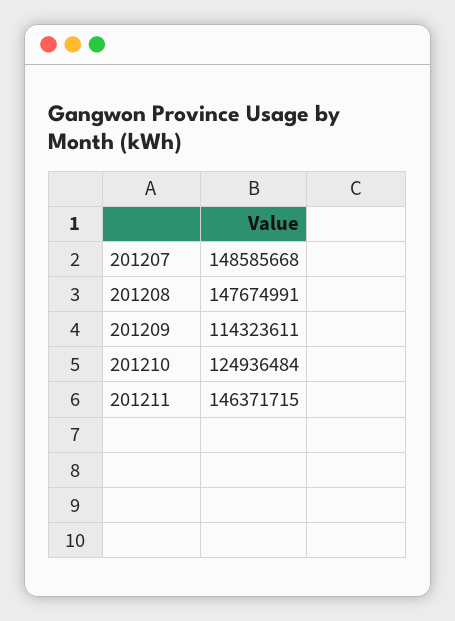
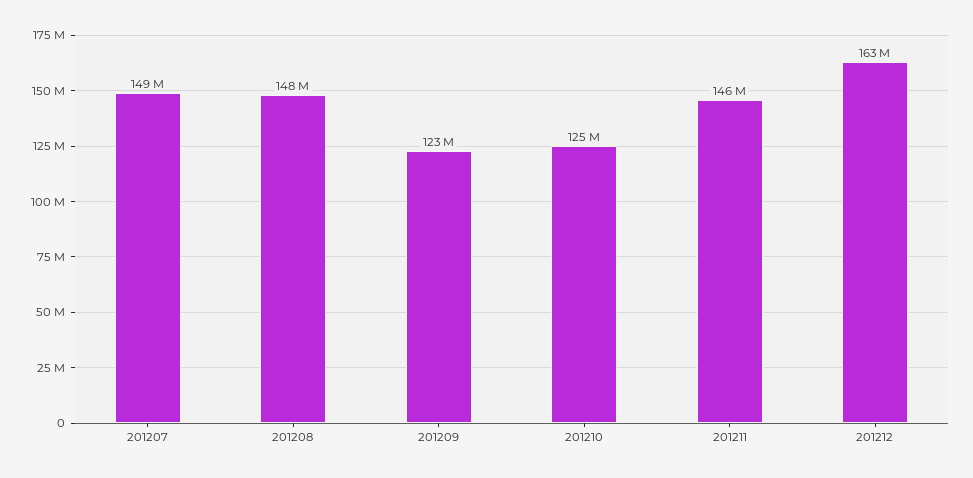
201209: 114323611 -> 123000000
201212: none -> 163000000

